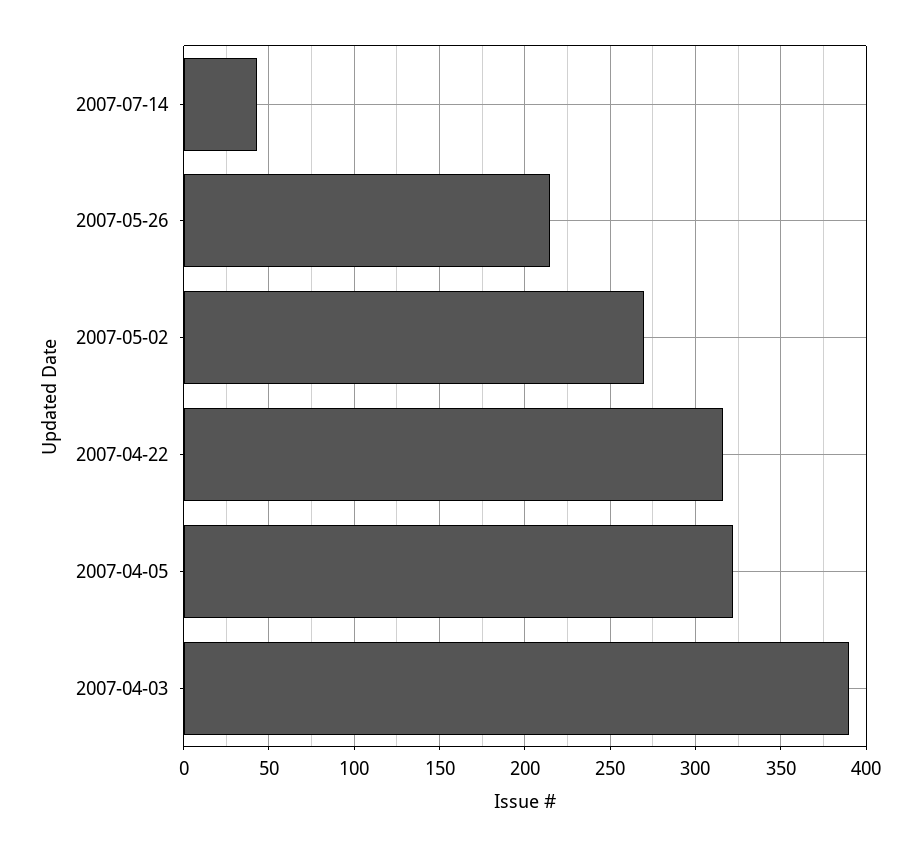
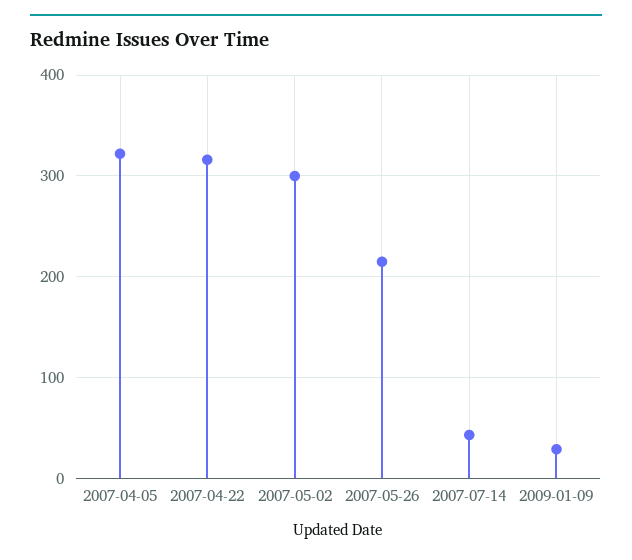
2007-05-02: 270 -> 300
2007-04-03: 390 -> none
2009-01-09: none -> 30

